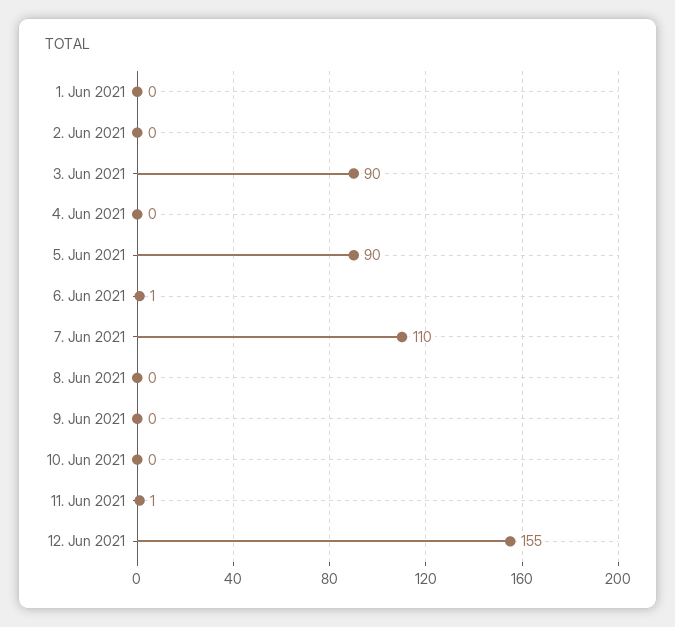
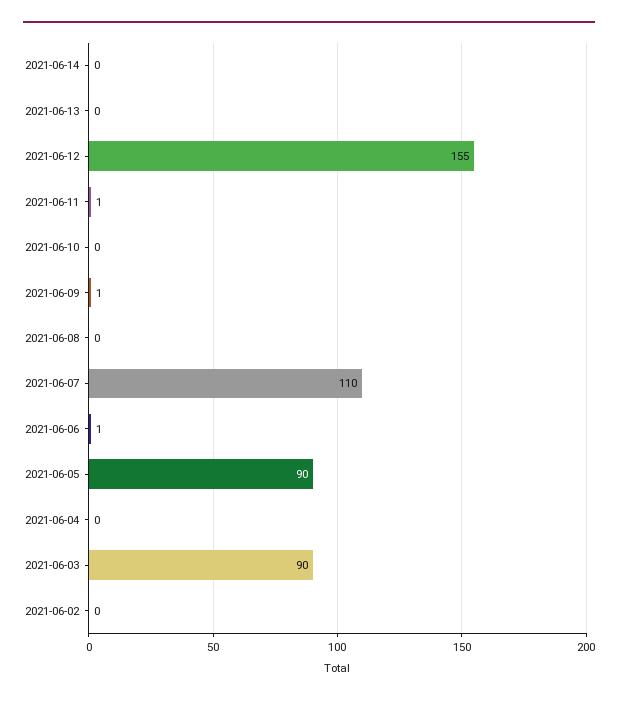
1. Jun 2021: 0 -> none
9. Jun 2021: 0 -> 1
2021-06-14: none -> 0
2021-06-13: none -> 0

